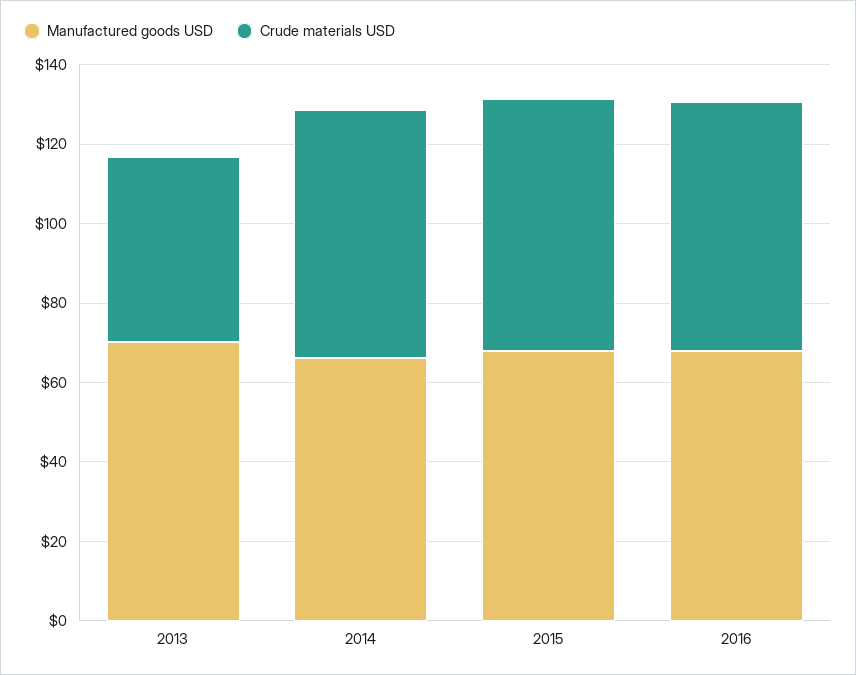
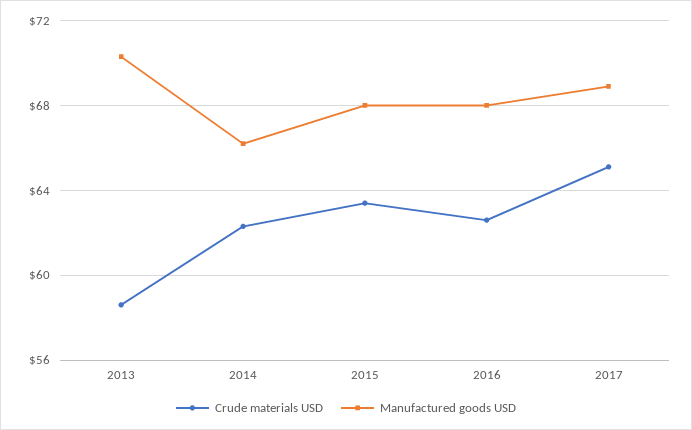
Crude materials USD, 2013: 45 -> 58.5
Crude materials USD, 2017: none -> 65
Manufactured goods USD, 2017: none -> 69

